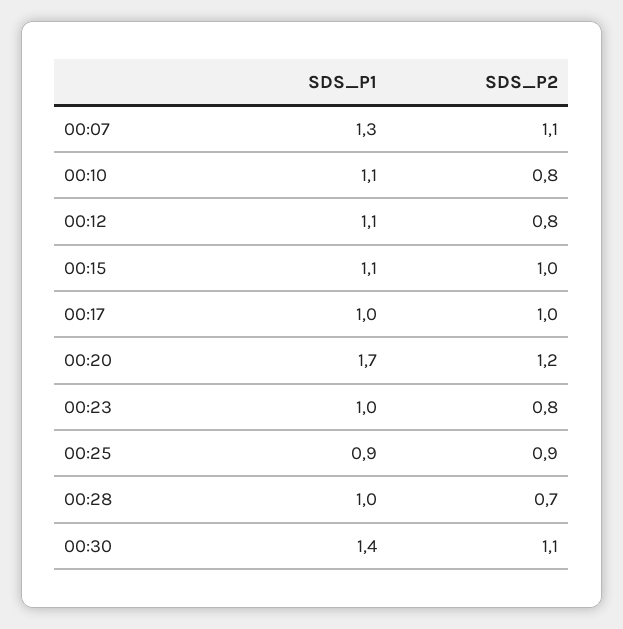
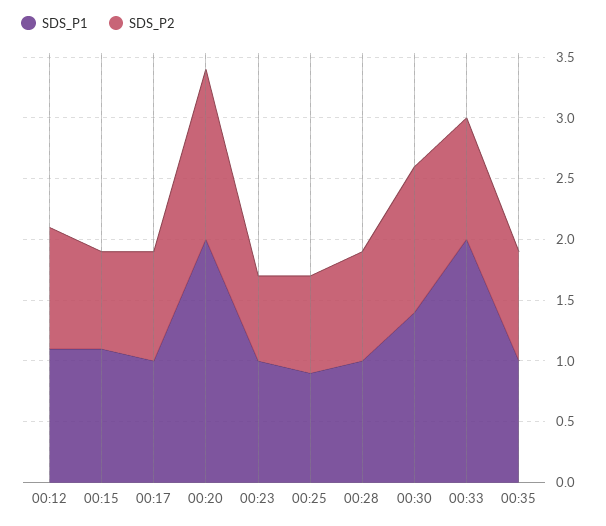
SDS_P1, 00:07: 1.3 -> none
SDS_P2, 00:07: 1.1 -> none
SDS_P1, 00:10: 1.1 -> none
SDS_P2, 00:10: 0.8 -> none
SDS_P2, 00:12: 0.8 -> 1
SDS_P2, 00:15: 1 -> 0.8
SDS_P2, 00:17: 1 -> 0.9
SDS_P1, 00:20: 1.7 -> 2
SDS_P2, 00:20: 1.2 -> 1.4
SDS_P2, 00:23: 0.8 -> 0.7
SDS_P2, 00:25: 0.9 -> 0.8
SDS_P2, 00:28: 0.7 -> 0.9
SDS_P2, 00:30: 1.1 -> 1.2
SDS_P1, 00:33: none -> 2
SDS_P2, 00:33: none -> 1
SDS_P1, 00:35: none -> 1
SDS_P2, 00:35: none -> 0.9

